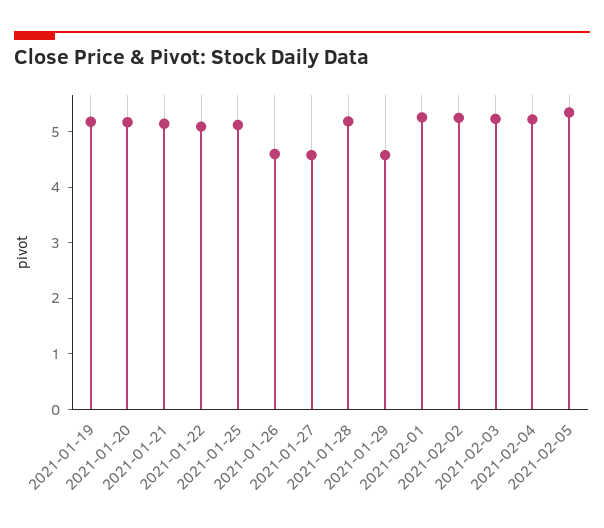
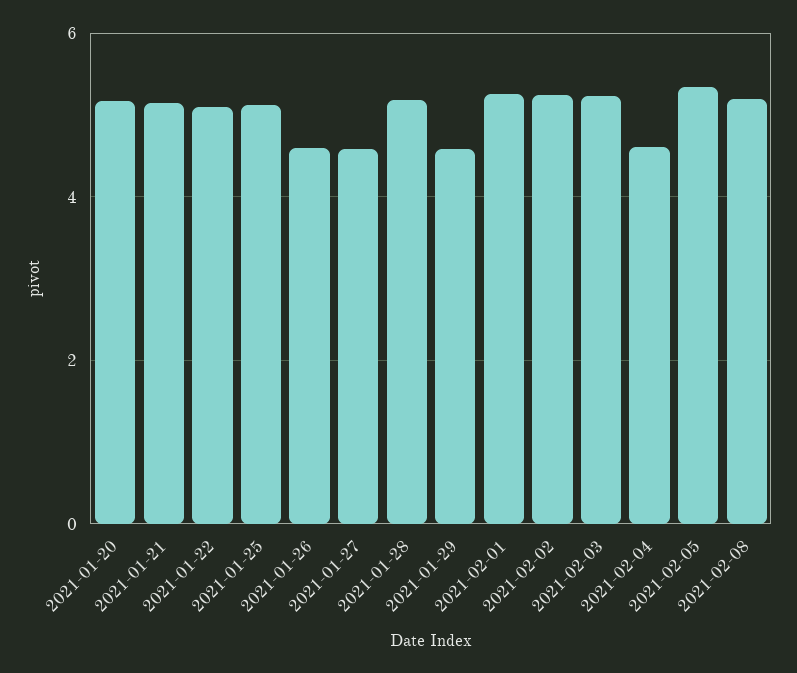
2021-01-19: 5.2 -> none
2021-02-04: 5.2 -> 4.6
2021-02-08: none -> 5.2

